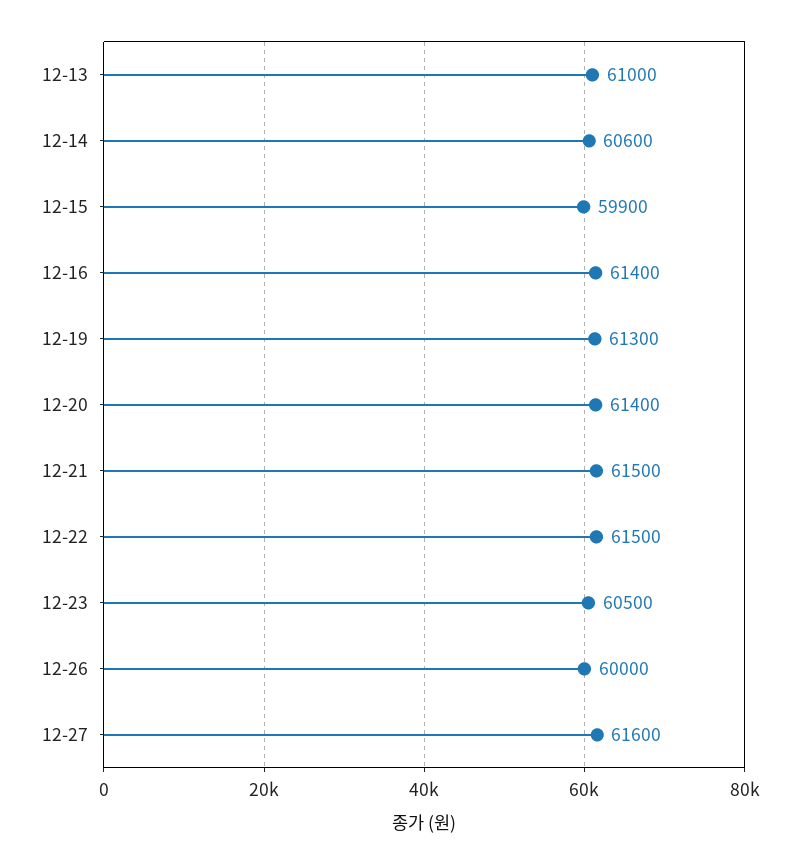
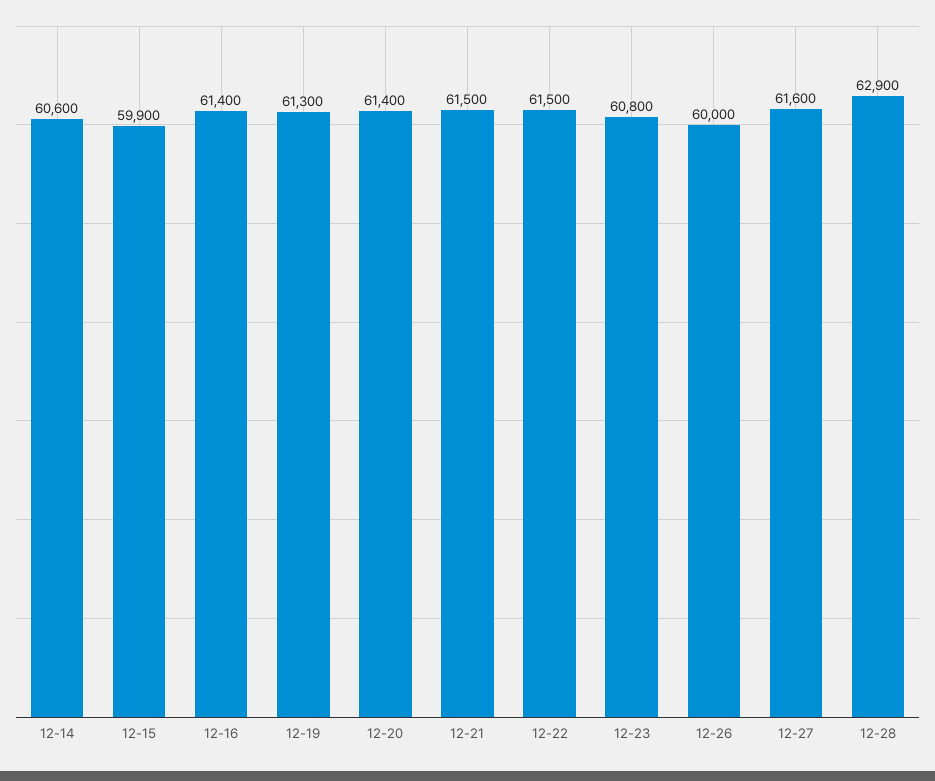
12-13: 61000 -> none
12-23: 60500 -> 60800
12-28: none -> 62900

